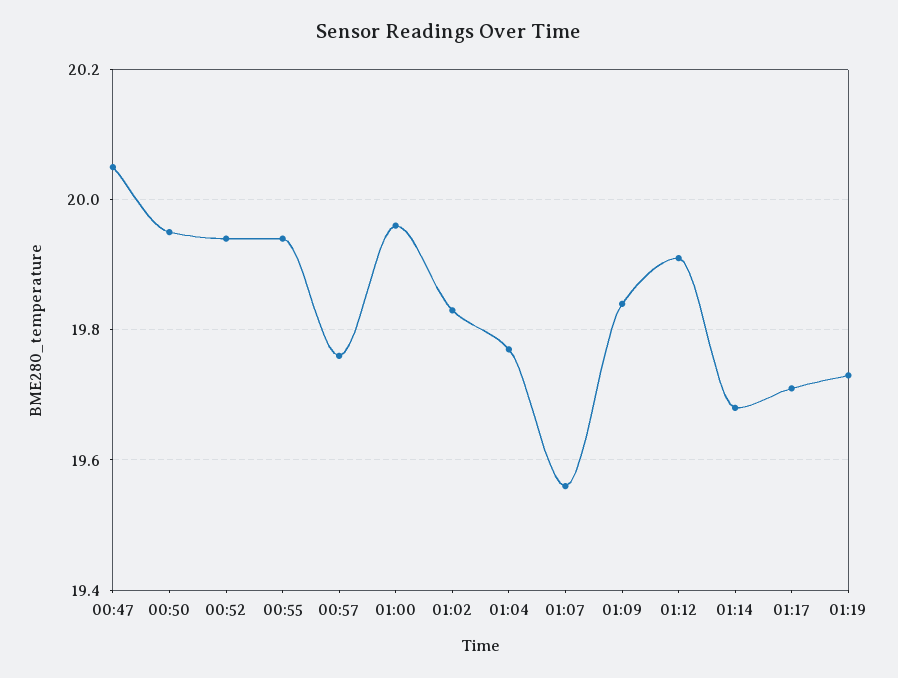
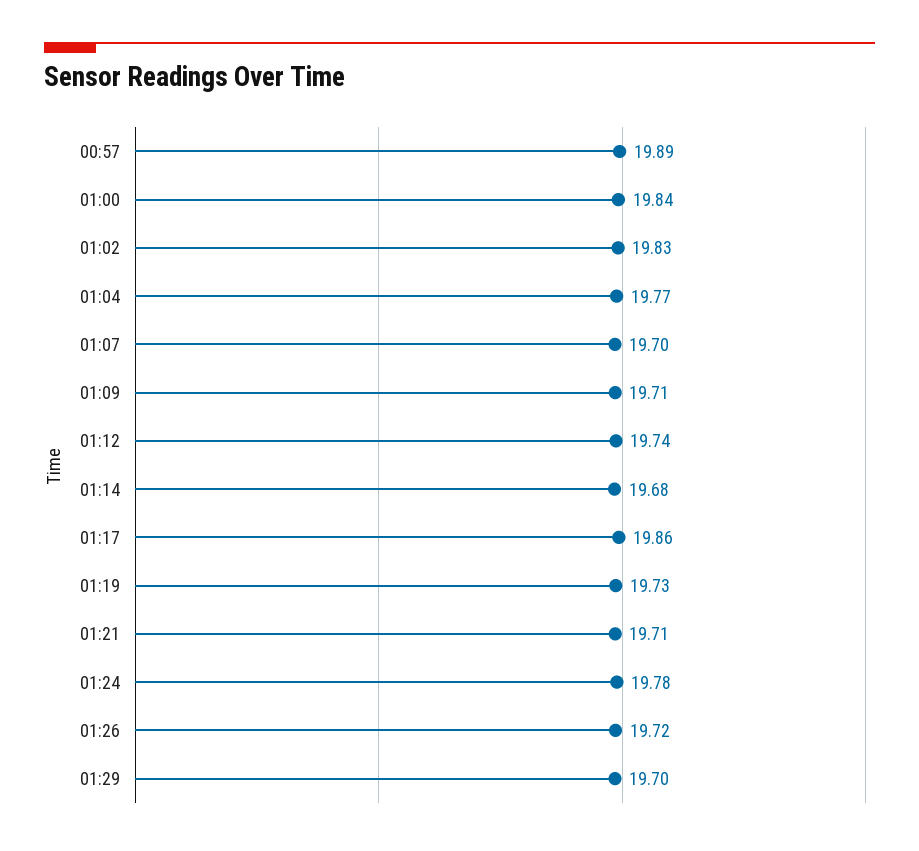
00:47: 20.05 -> none
00:50: 19.95 -> none
00:52: 19.95 -> none
00:55: 19.95 -> none
00:57: 19.75 -> 19.89
01:00: 19.95 -> 19.84
01:07: 19.55 -> 19.7
01:09: 19.85 -> 19.71
01:12: 19.9 -> 19.74
01:17: 19.7 -> 19.86
01:21: none -> 19.71
01:24: none -> 19.78
01:26: none -> 19.72
01:29: none -> 19.7

